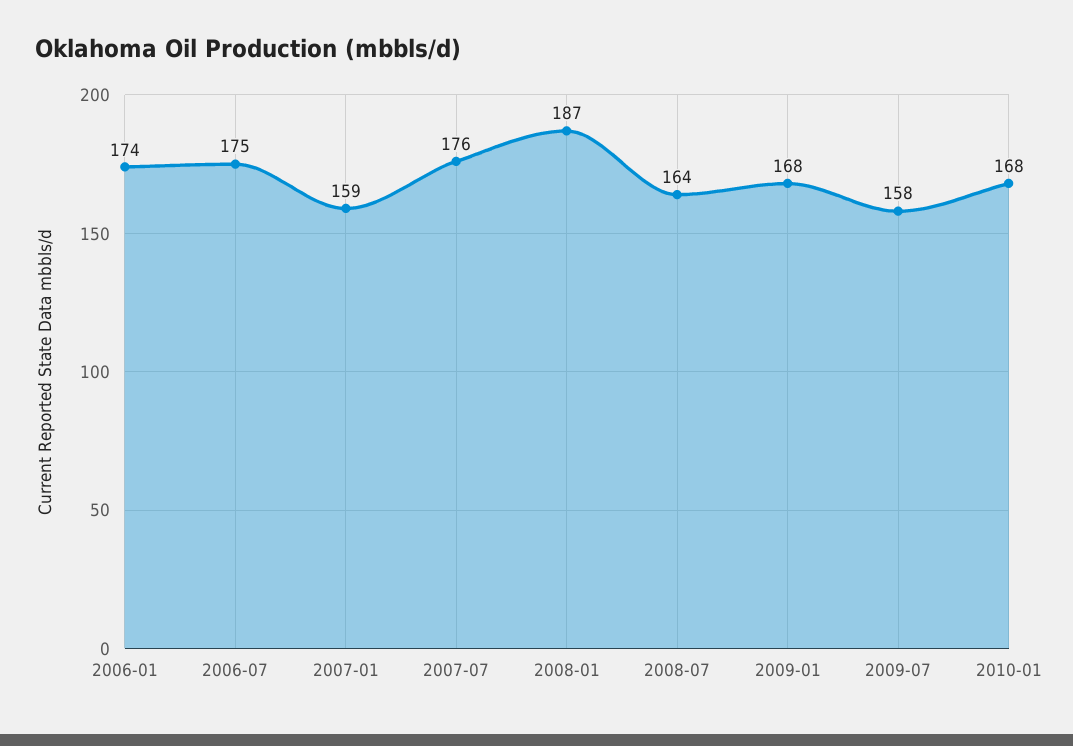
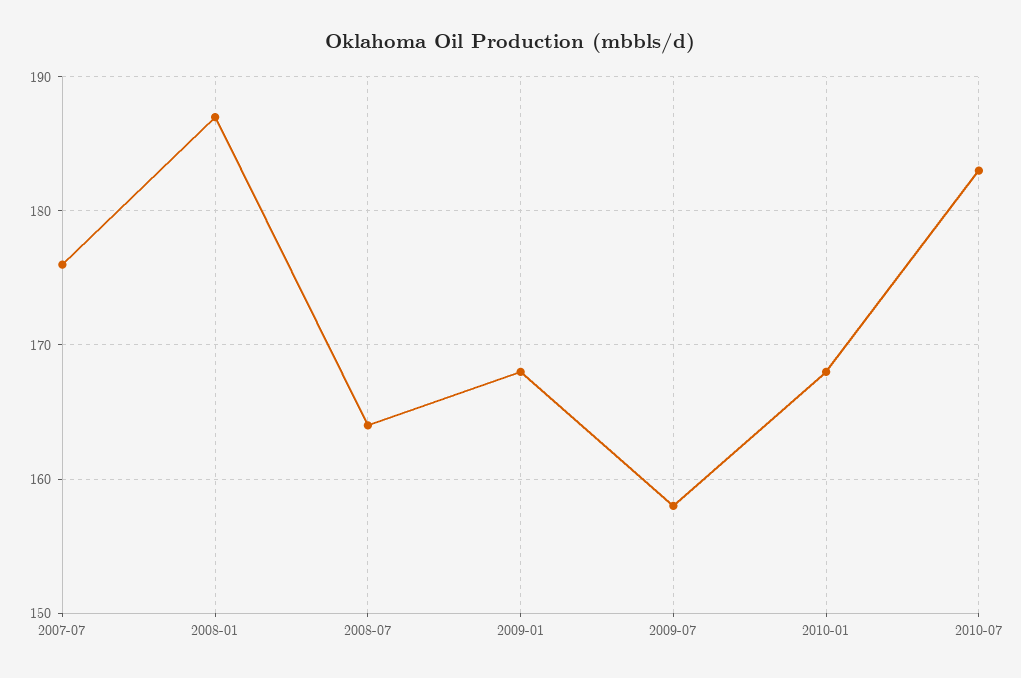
2006-01: 174 -> none
2006-07: 175 -> none
2007-01: 159 -> none
2010-07: none -> 183

